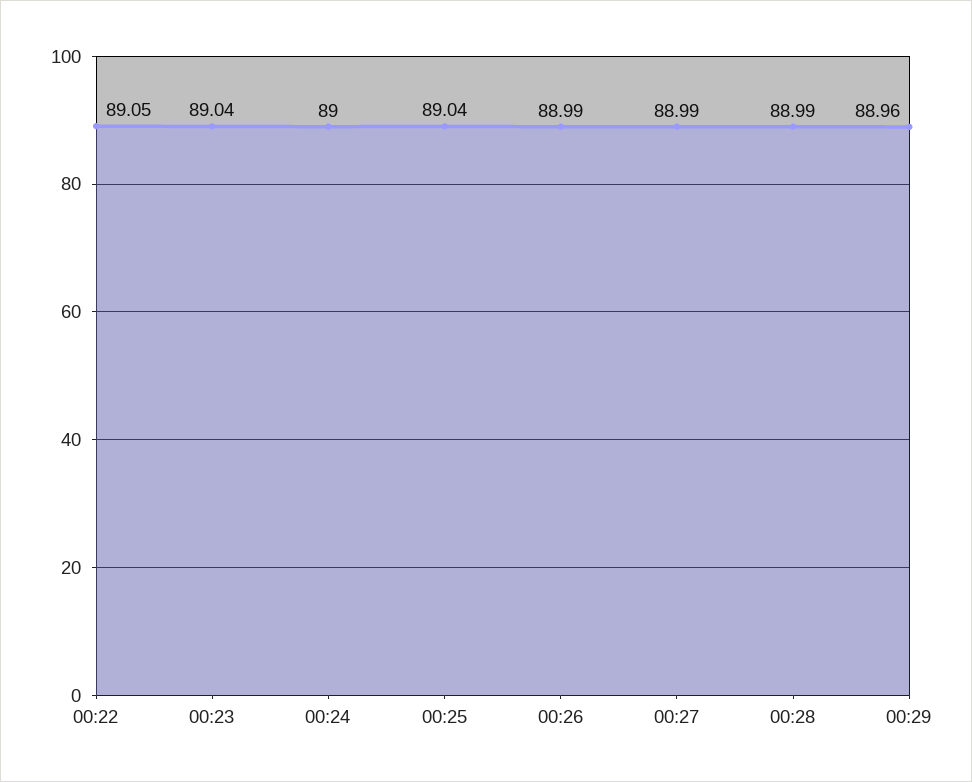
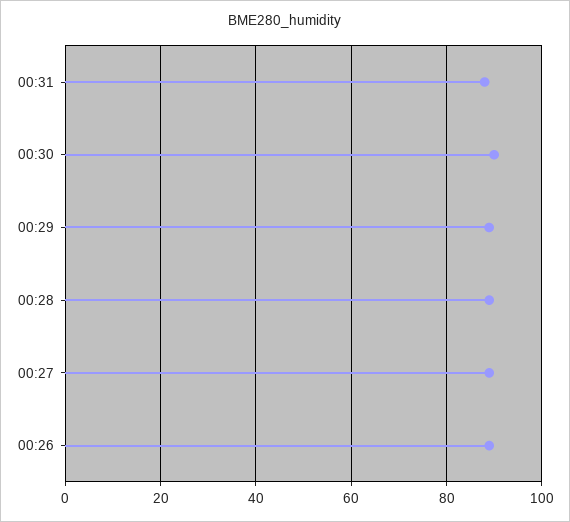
00:22: 89.05 -> none
00:23: 89.04 -> none
00:24: 89 -> none
00:25: 89.04 -> none
00:31: none -> 88
00:30: none -> 90

